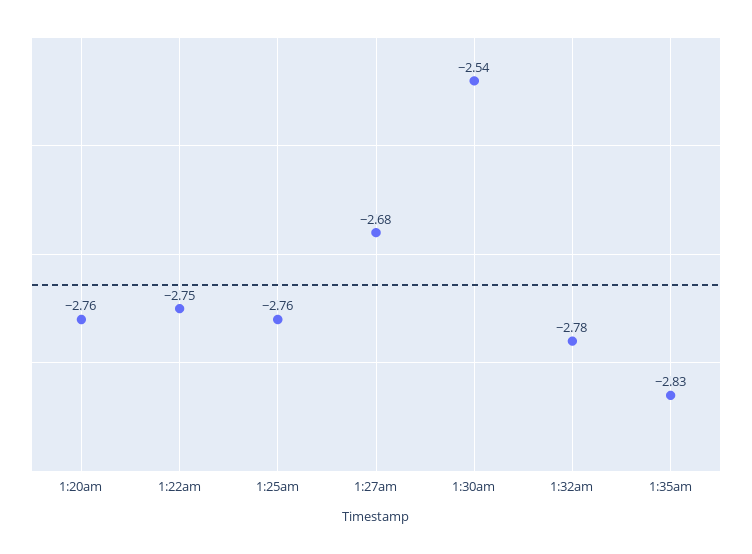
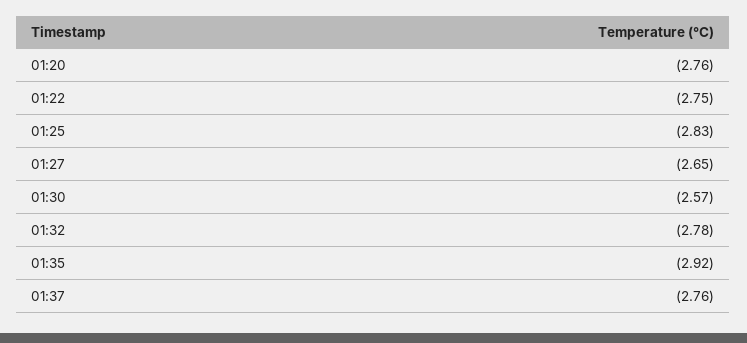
1:25am: -2.76 -> -2.83
1:27am: -2.68 -> -2.65
1:30am: -2.54 -> -2.57
1:35am: -2.83 -> -2.92
01:37: none -> -2.76

